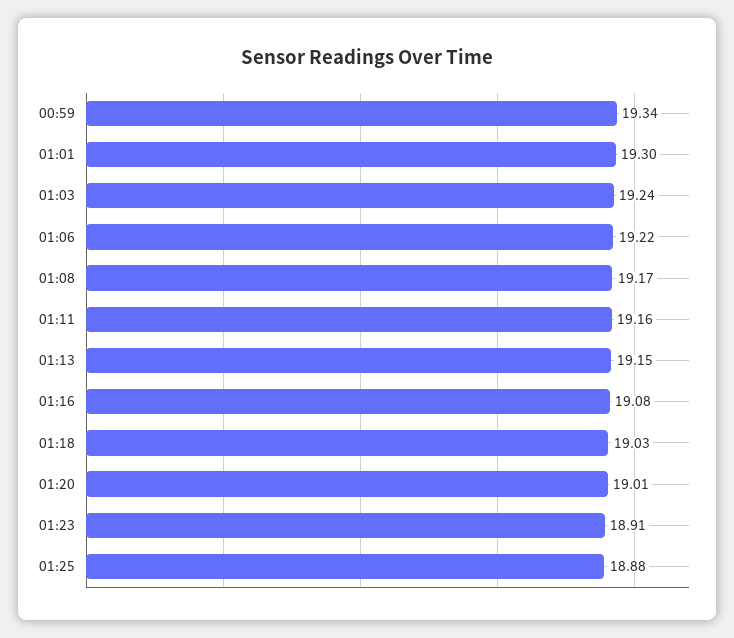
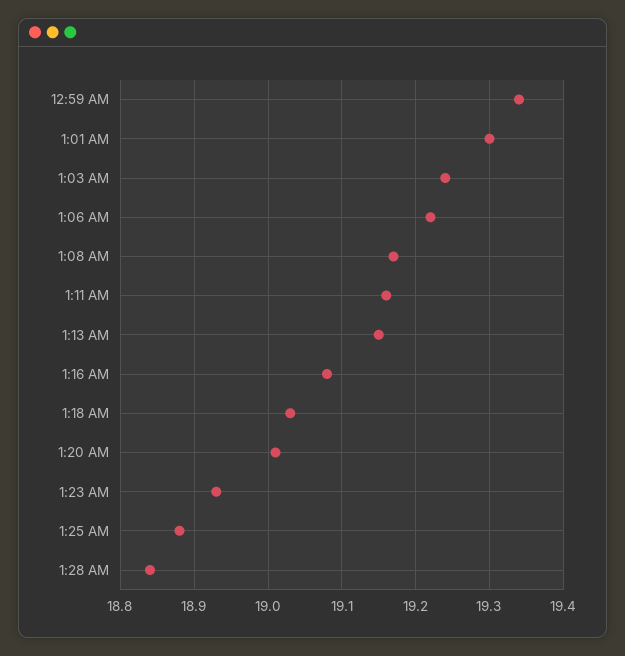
01:23: 18.91 -> 18.93
1:28 AM: none -> 18.84

